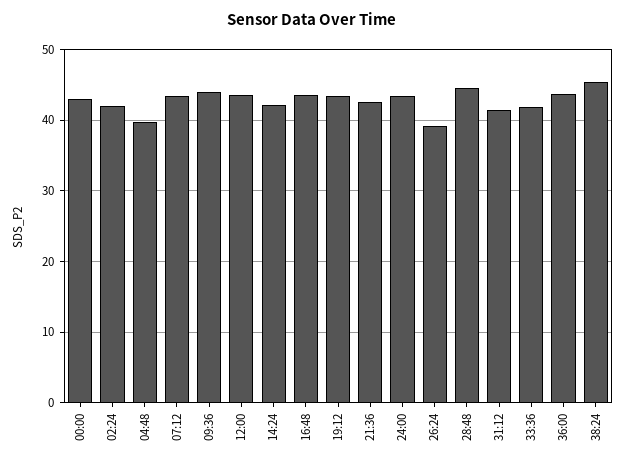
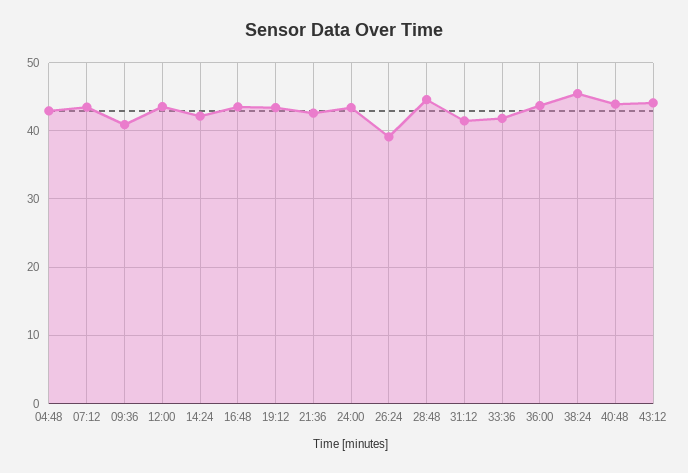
00:00: 43 -> none
02:24: 42 -> none
04:48: 40 -> 43
09:36: 44 -> 41
40:48: none -> 44
43:12: none -> 44

